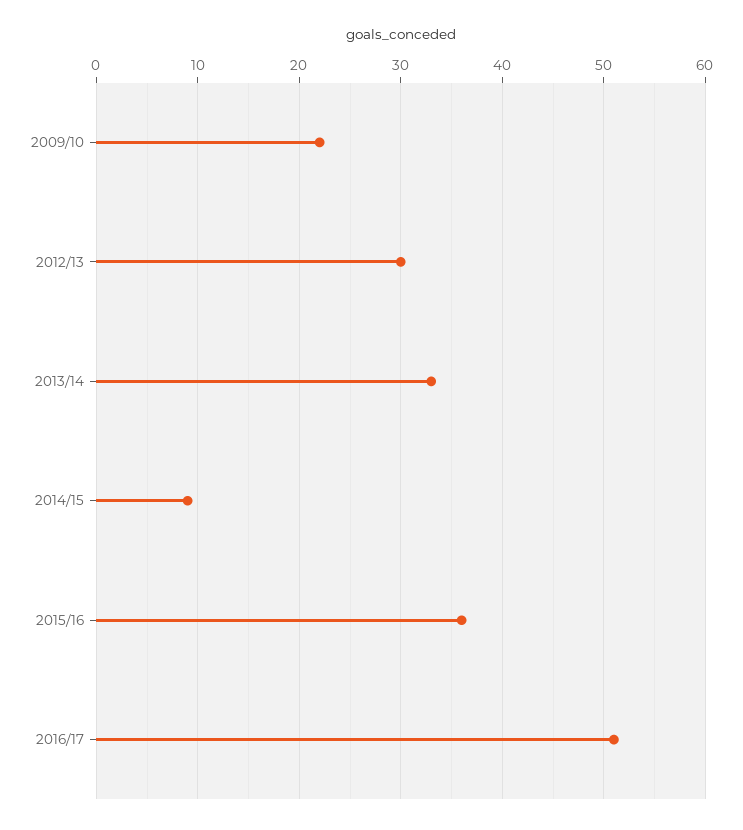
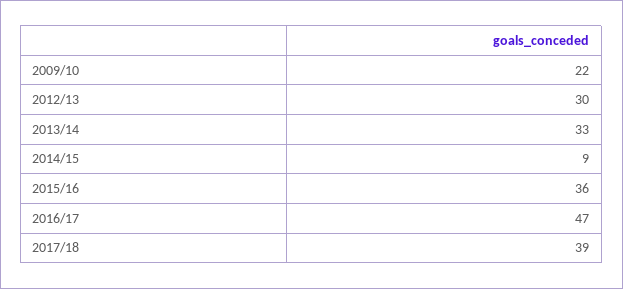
2016/17: 51 -> 47
2017/18: none -> 39

